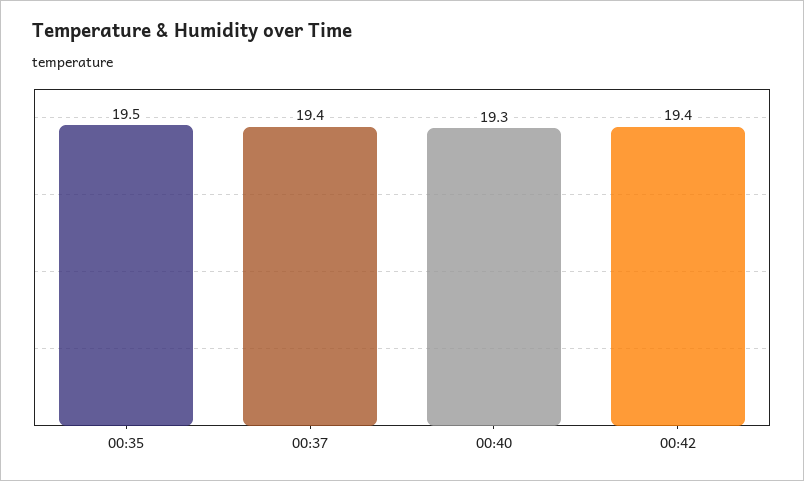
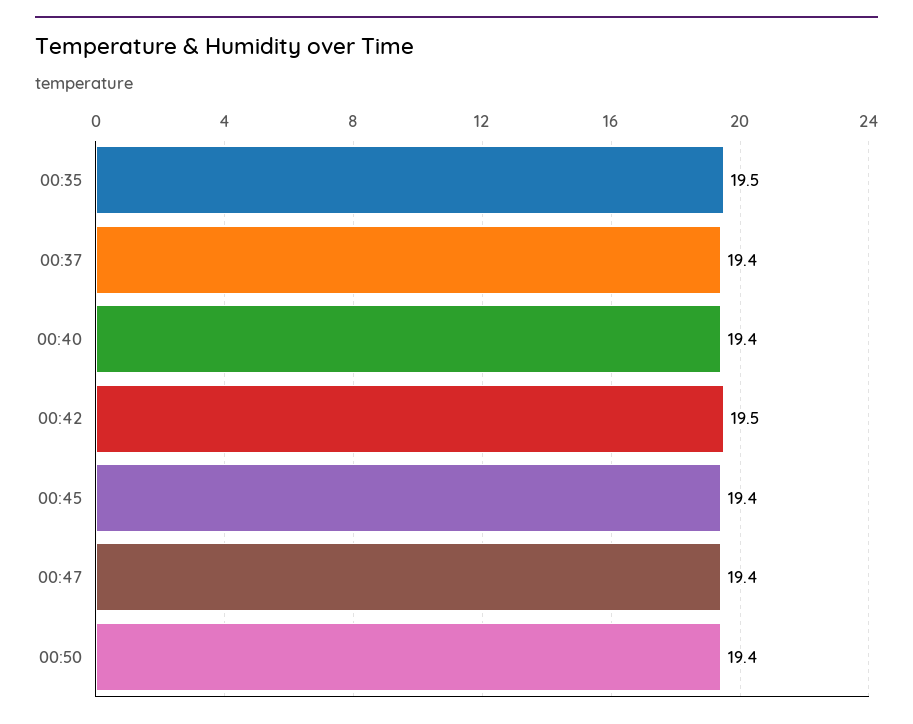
00:40: 19.3 -> 19.4
00:42: 19.4 -> 19.5
00:45: none -> 19.4
00:47: none -> 19.4
00:50: none -> 19.4

